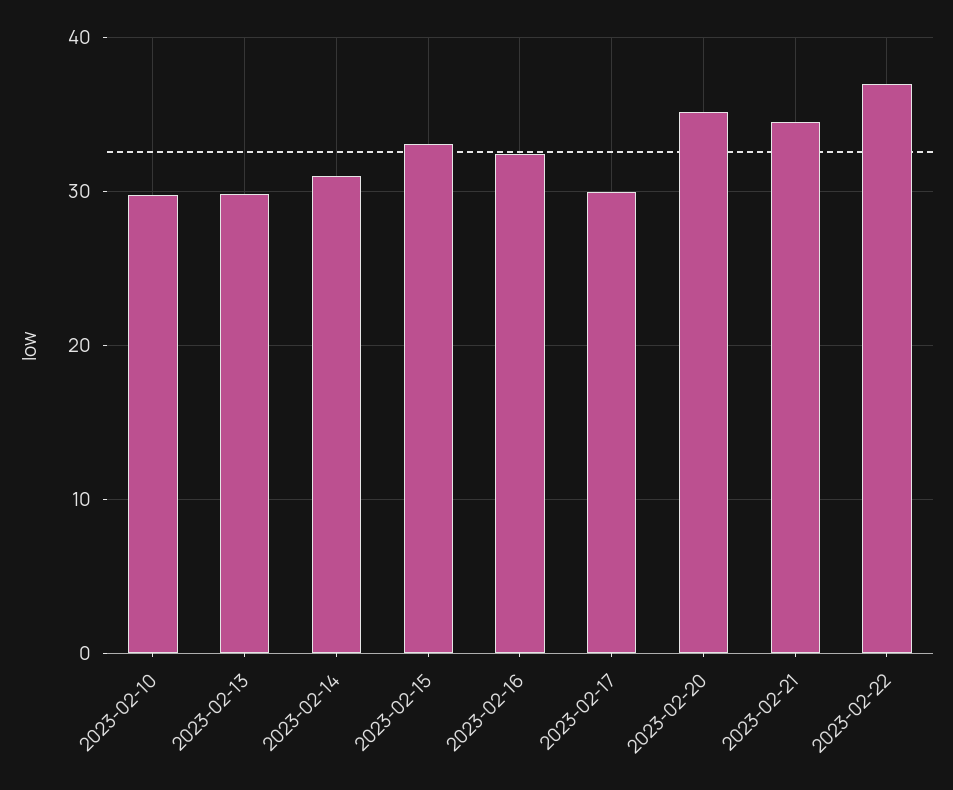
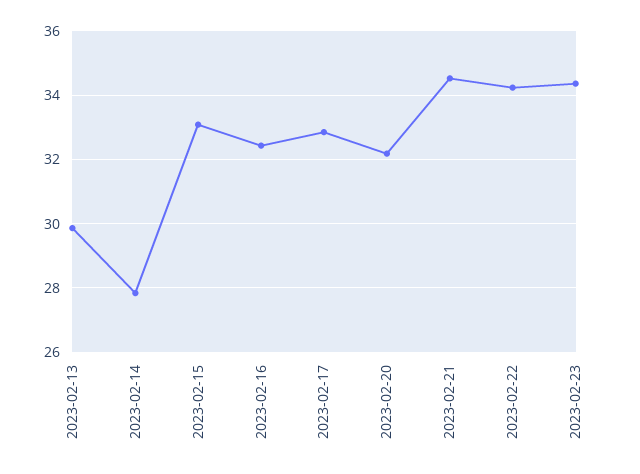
2023-02-10: 30 -> none
2023-02-14: 31 -> 27.8
2023-02-17: 30 -> 32.8
2023-02-20: 35 -> 32.2
2023-02-22: 37 -> 34.2
2023-02-23: none -> 34.4

